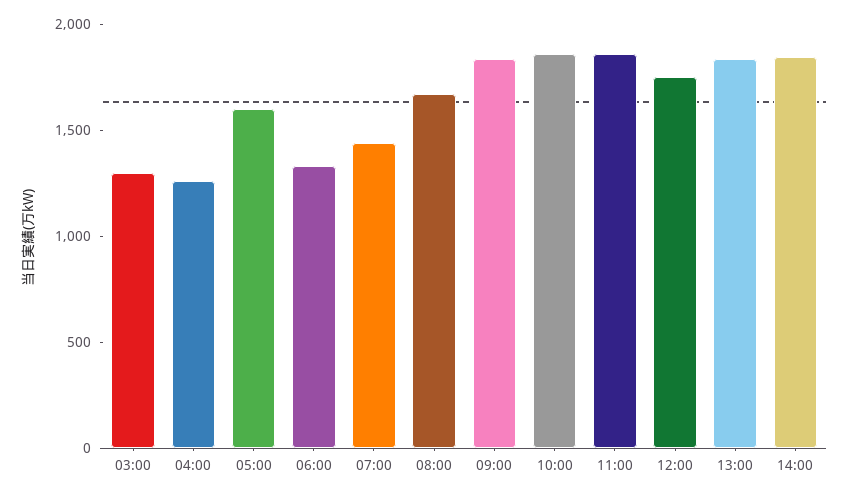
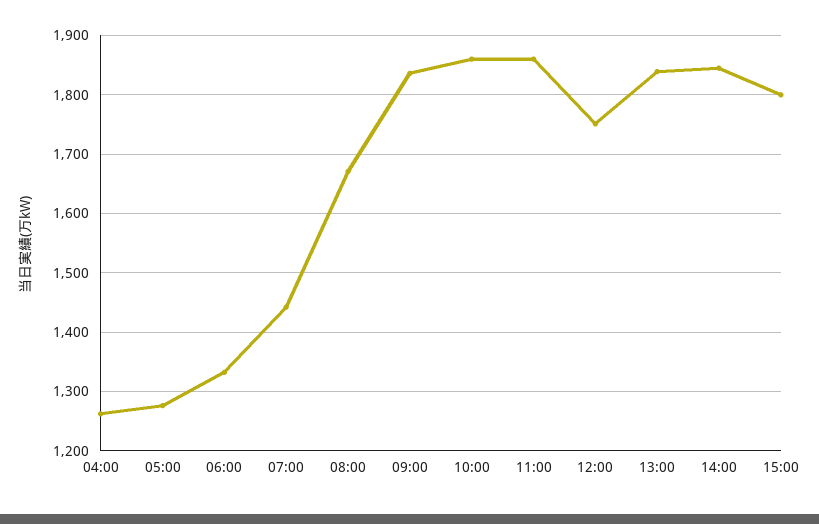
03:00: 1300 -> none
05:00: 1600 -> 1280
15:00: none -> 1800

